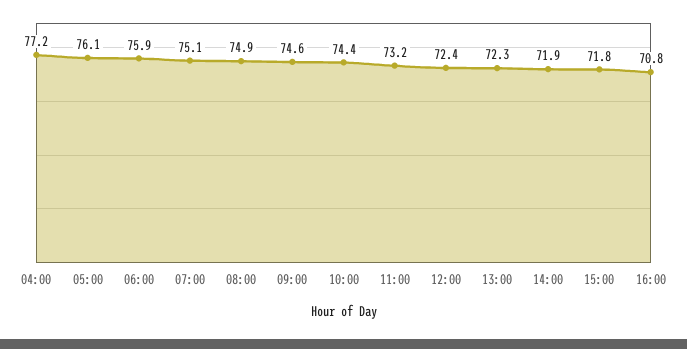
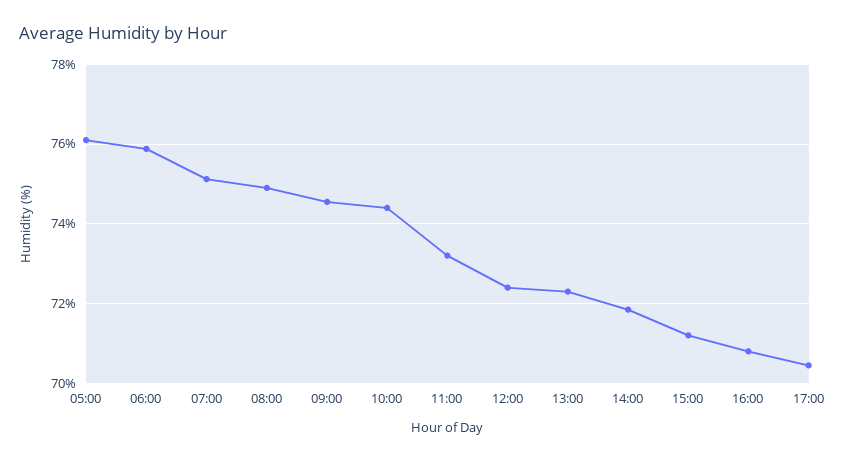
04:00: 77.2 -> none
15:00: 71.8 -> 71.2
17:00: none -> 70.4

